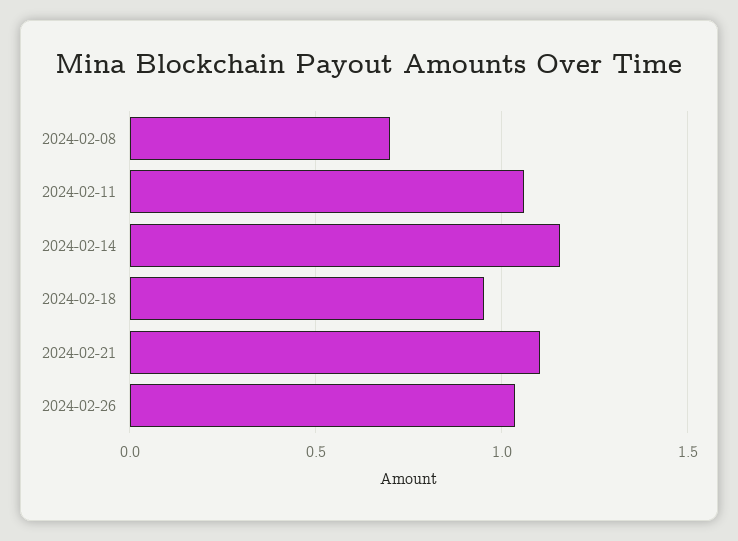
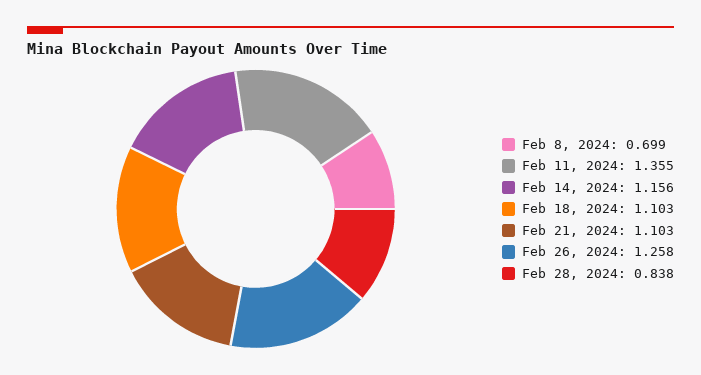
2024-02-11: 1.05 -> 1.355
2024-02-18: 0.95 -> 1.103
2024-02-26: 1.05 -> 1.258
Feb 28, 2024: none -> 0.838

